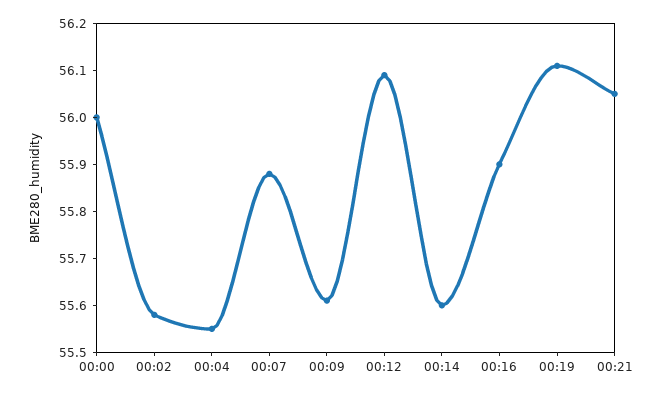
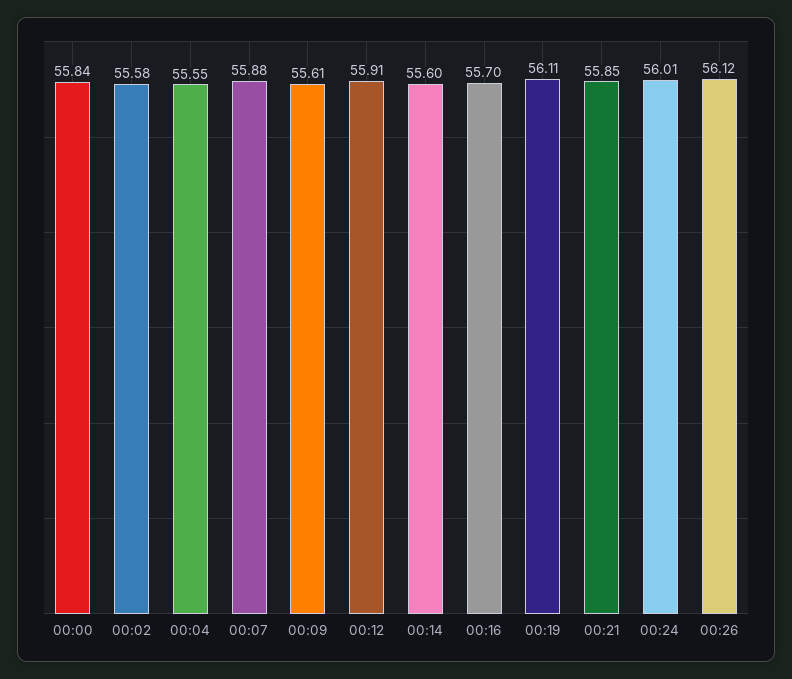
00:00: 56 -> 55.84
00:12: 56.1 -> 55.91
00:16: 55.9 -> 55.7
00:21: 56.05 -> 55.85
00:24: none -> 56.01
00:26: none -> 56.12

